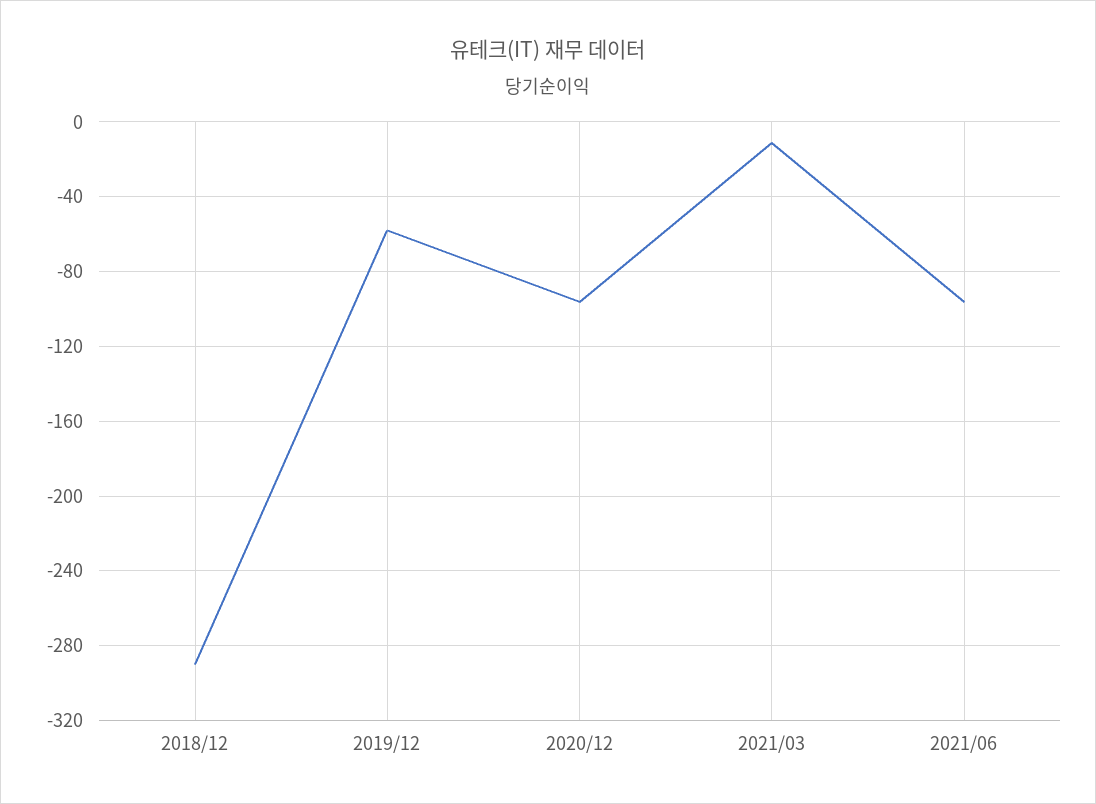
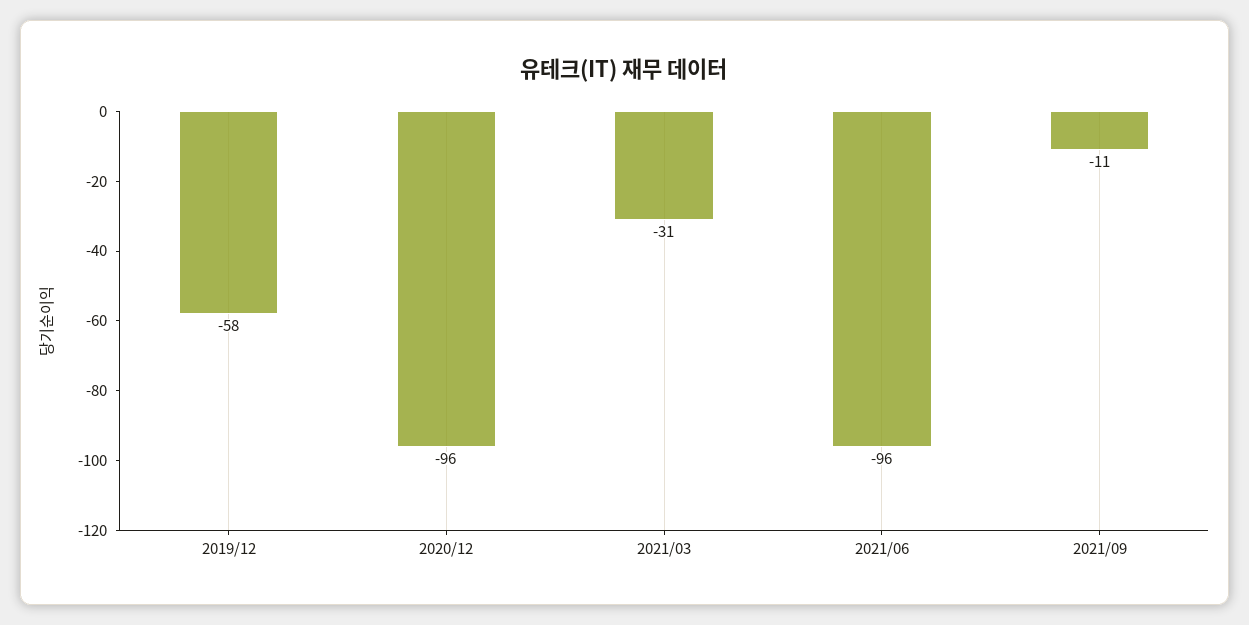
2018/12: -290 -> none
2021/03: -10 -> -31
2021/09: none -> -11

